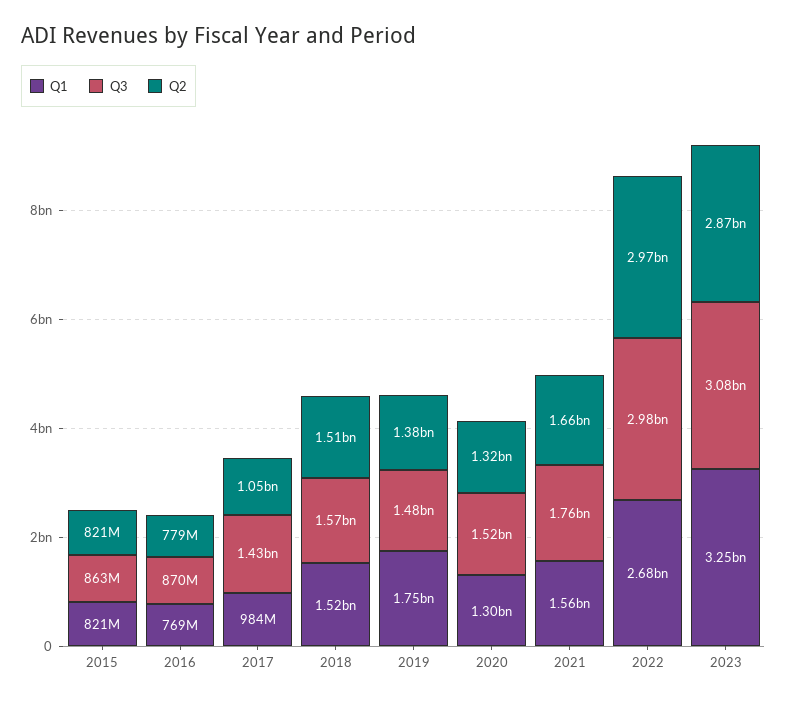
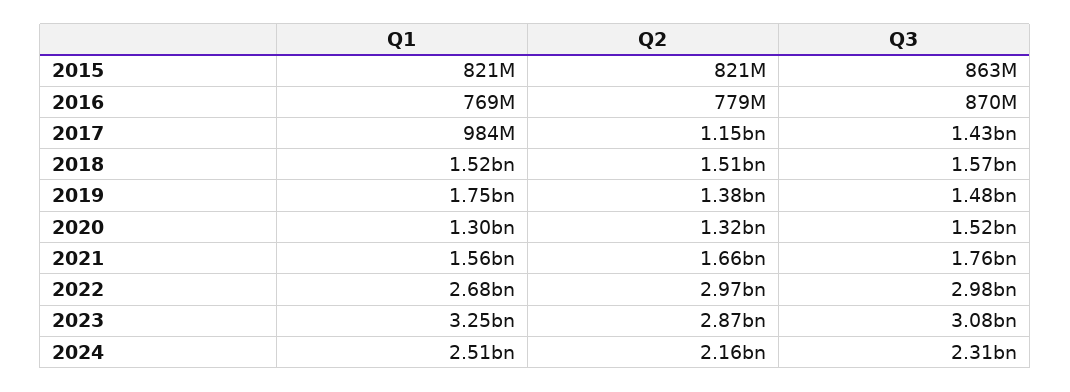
Q2, 2017: 1050000000 -> 1150000000
Q1, 2024: none -> 2510000000
Q2, 2024: none -> 2160000000
Q3, 2024: none -> 2310000000

